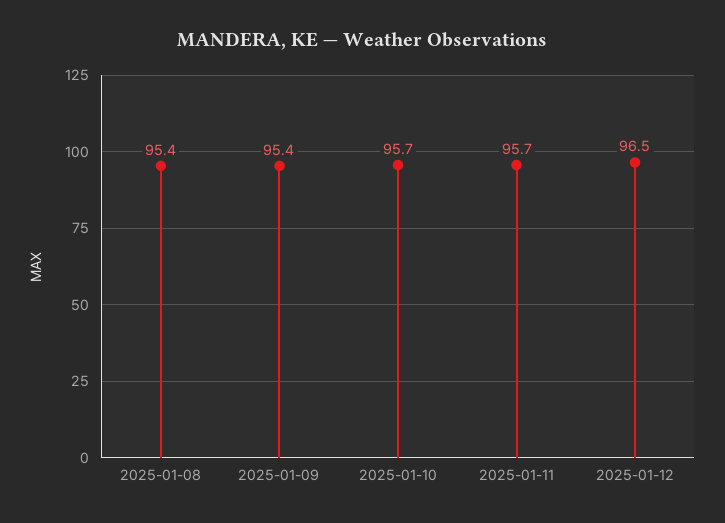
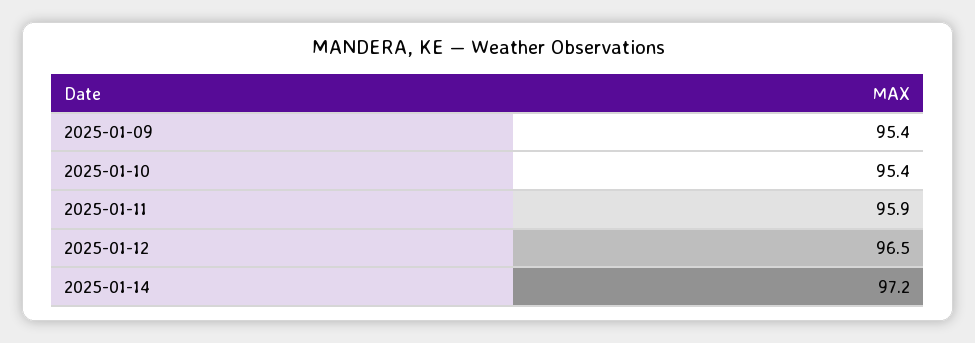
2025-01-08: 95.4 -> none
2025-01-10: 95.7 -> 95.4
2025-01-11: 95.7 -> 95.9
2025-01-14: none -> 97.2

